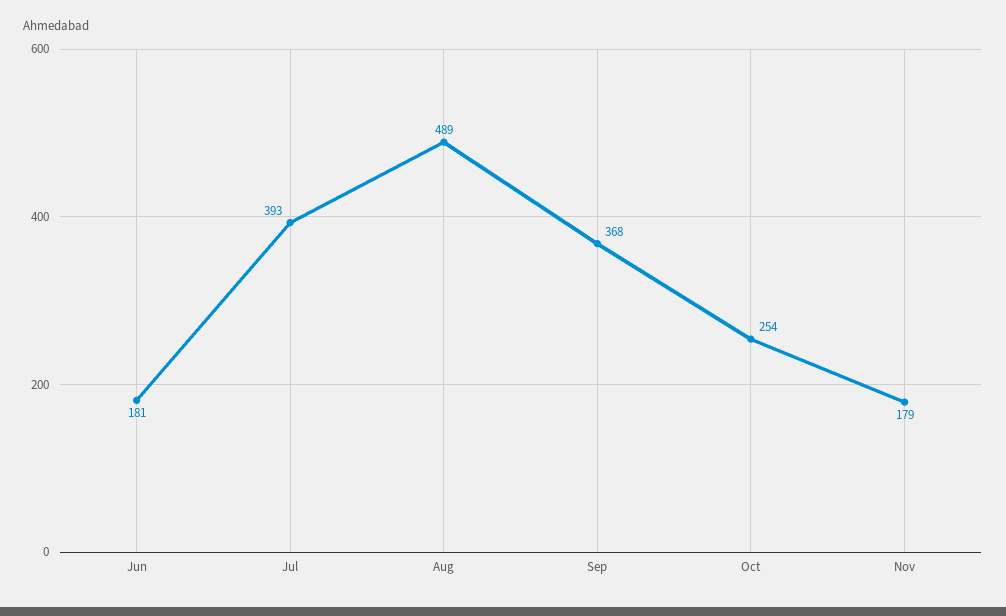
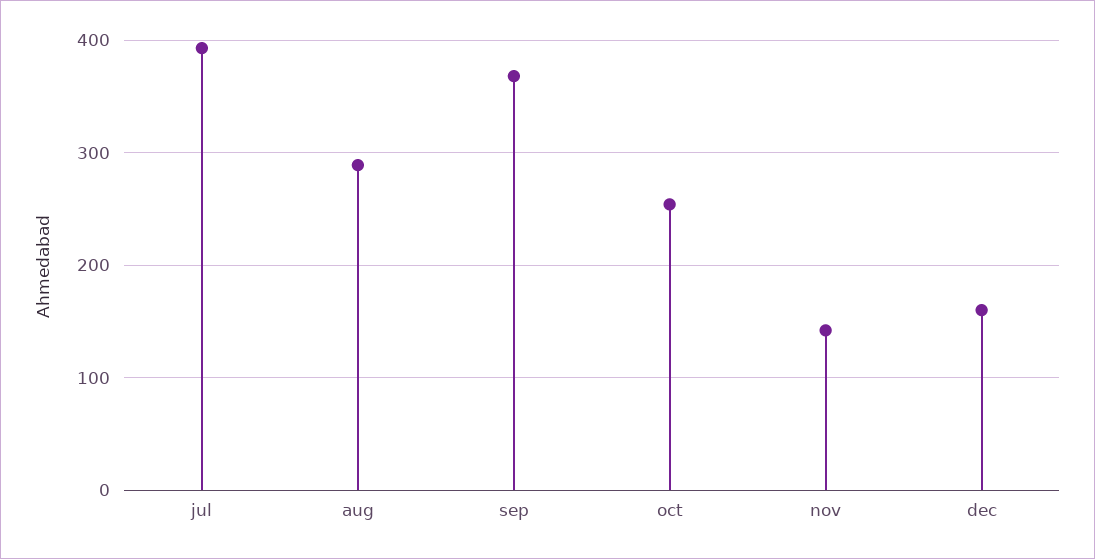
Jun: 181 -> none
Aug: 489 -> 290
Nov: 179 -> 140
dec: none -> 160

